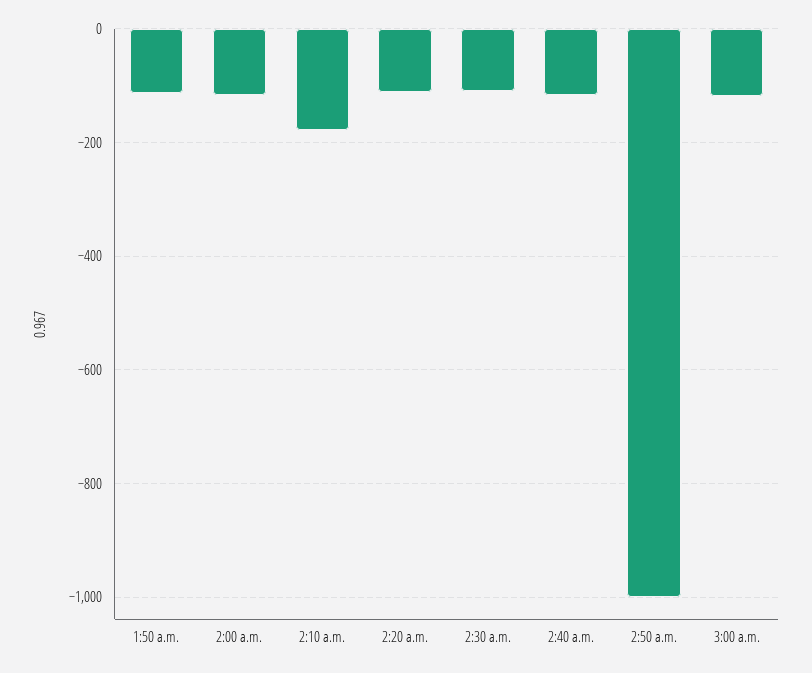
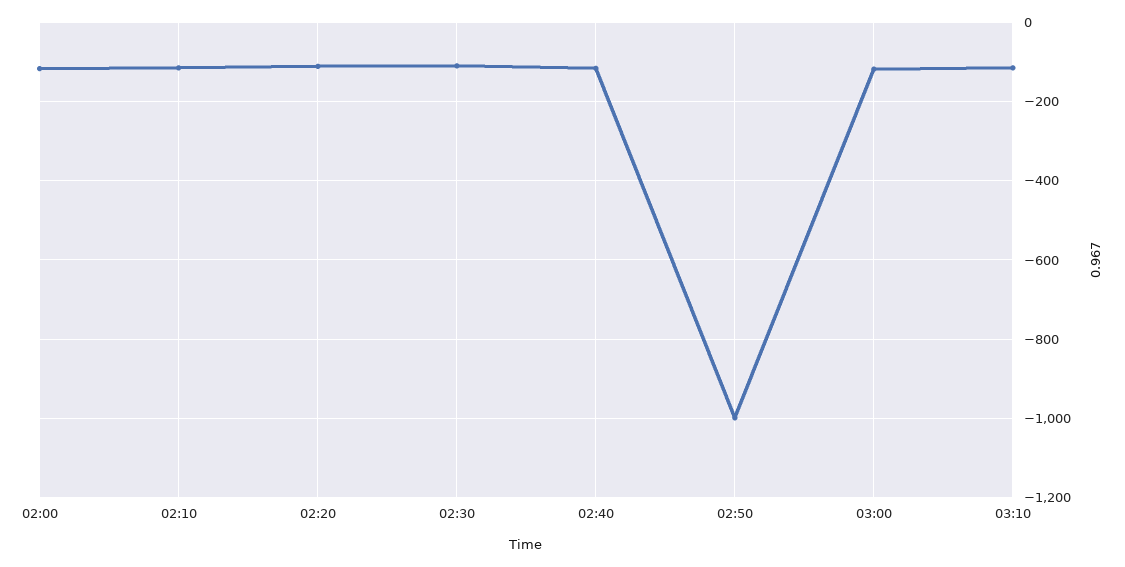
1:50 a.m.: -120 -> none
2:10 a.m.: -180 -> -120
03:10: none -> -120

